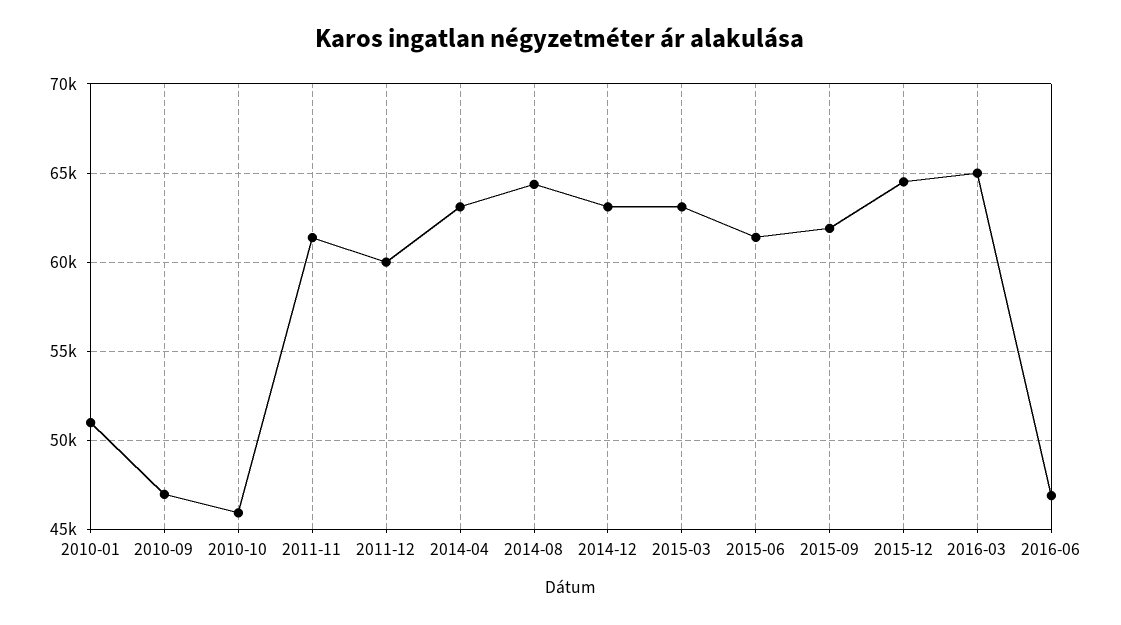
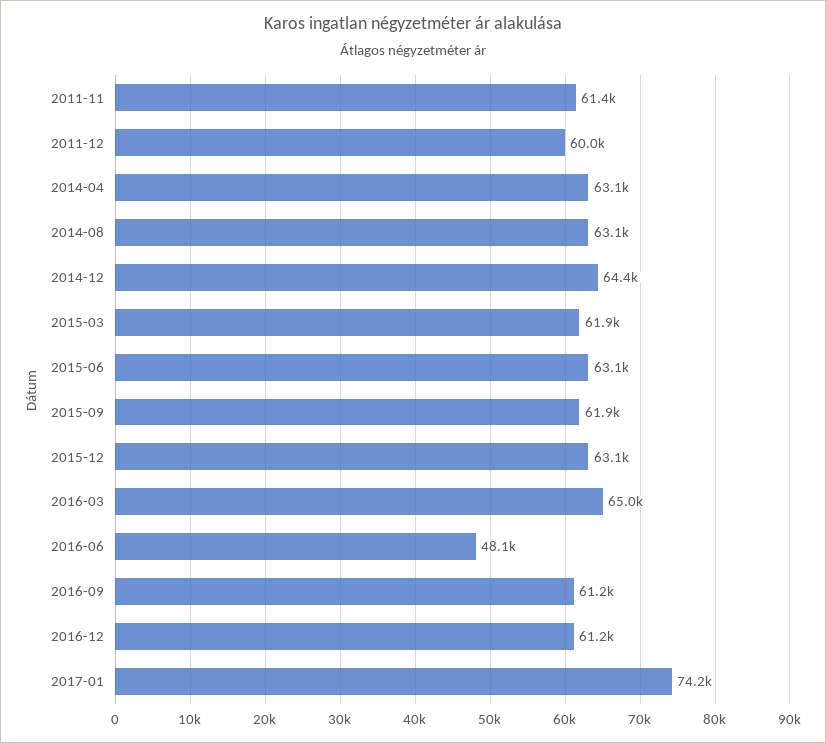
2010-01: 51000 -> none
2010-09: 47000 -> none
2010-10: 46000 -> none
2014-08: 64500 -> 63100
2014-12: 63000 -> 64400
2015-03: 63000 -> 61900
2015-06: 61500 -> 63100
2015-12: 64500 -> 63100
2016-06: 47000 -> 48100
2016-09: none -> 61200
2016-12: none -> 61200
2017-01: none -> 74200

